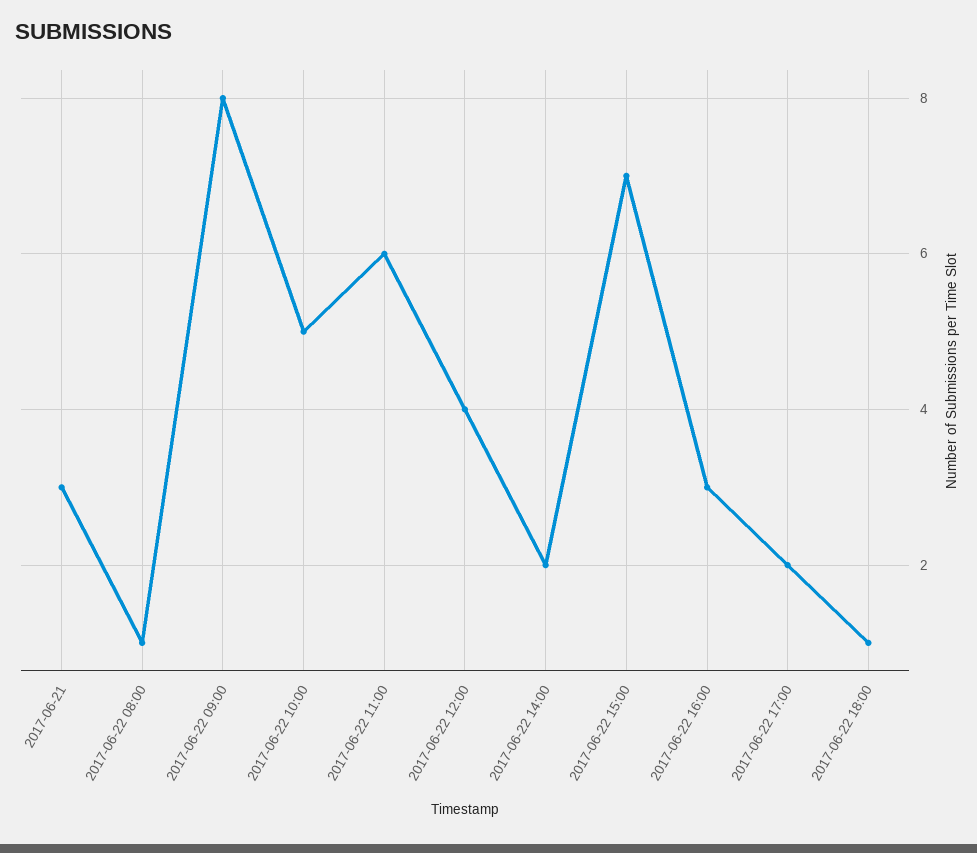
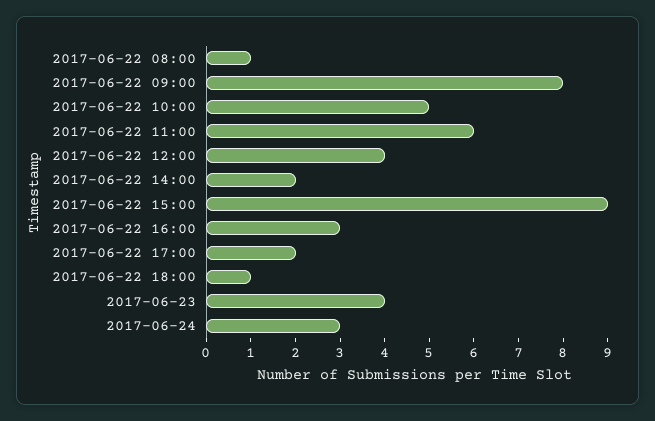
2017-06-21: 3 -> none
2017-06-22 15:00: 7 -> 9
2017-06-23: none -> 4
2017-06-24: none -> 3

